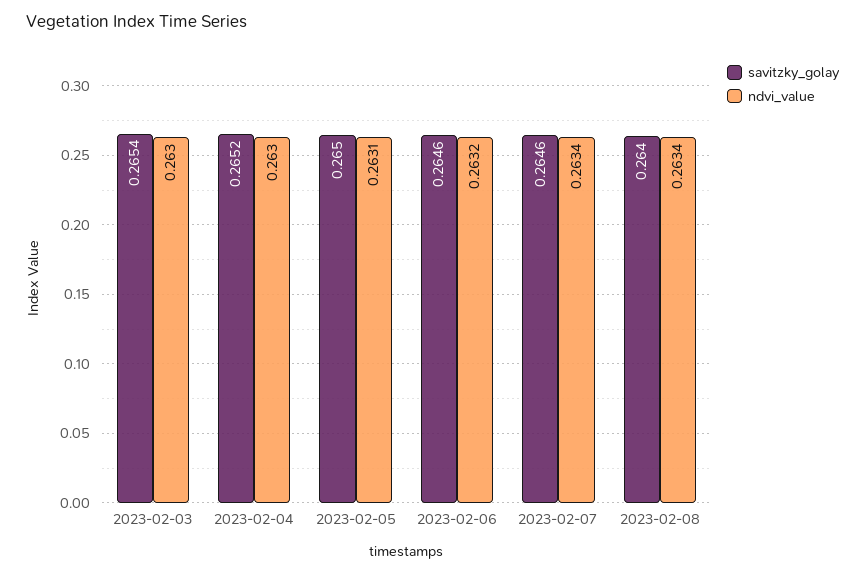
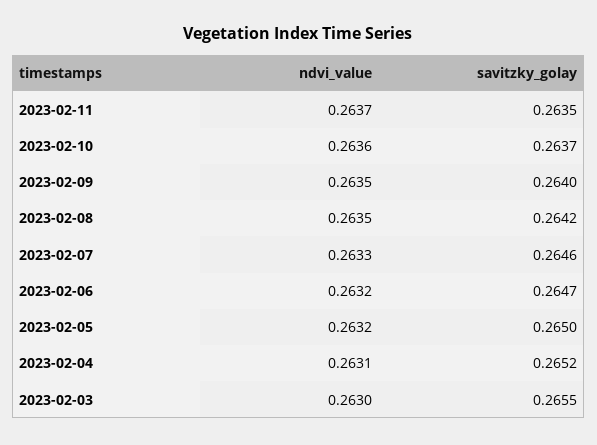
savitzky_golay, 2023-02-03: 0.2654 -> 0.2655
ndvi_value, 2023-02-04: 0.263 -> 0.2631
ndvi_value, 2023-02-05: 0.2631 -> 0.2632
savitzky_golay, 2023-02-06: 0.2646 -> 0.2647
ndvi_value, 2023-02-07: 0.2634 -> 0.2633
savitzky_golay, 2023-02-08: 0.264 -> 0.2642
ndvi_value, 2023-02-08: 0.2634 -> 0.2635
ndvi_value, 2023-02-11: none -> 0.2637
savitzky_golay, 2023-02-11: none -> 0.2635
ndvi_value, 2023-02-10: none -> 0.2636
savitzky_golay, 2023-02-10: none -> 0.2637
ndvi_value, 2023-02-09: none -> 0.2635
savitzky_golay, 2023-02-09: none -> 0.264

